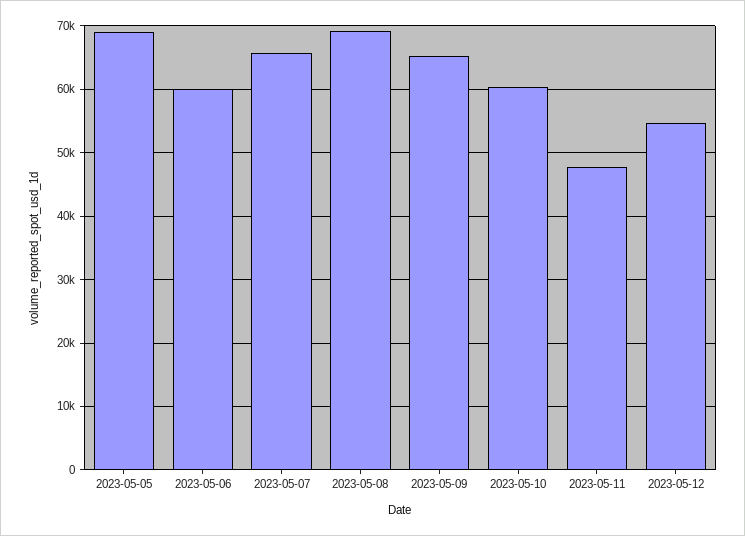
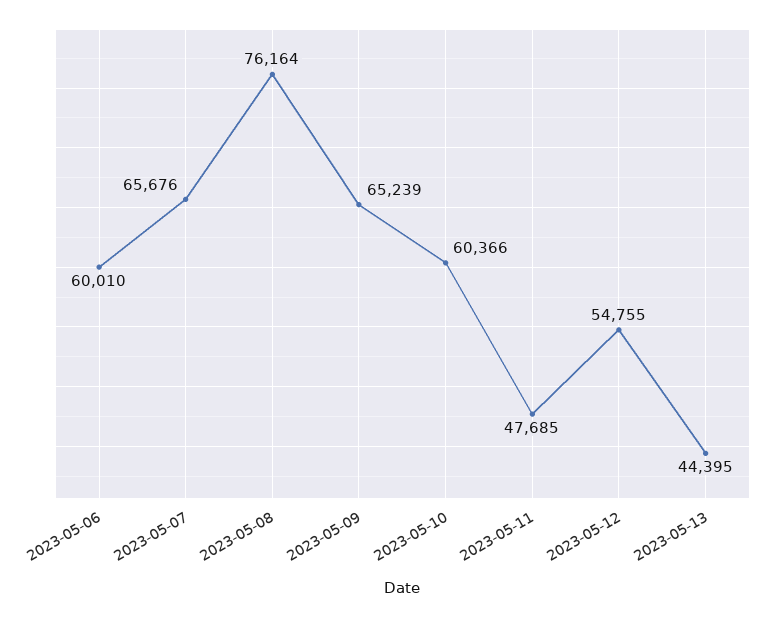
2023-05-05: 69000 -> none
2023-05-08: 69000 -> 76164
2023-05-13: none -> 44395

